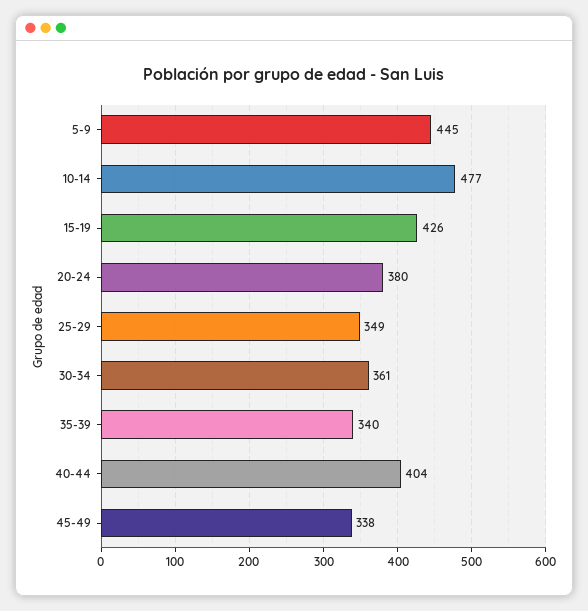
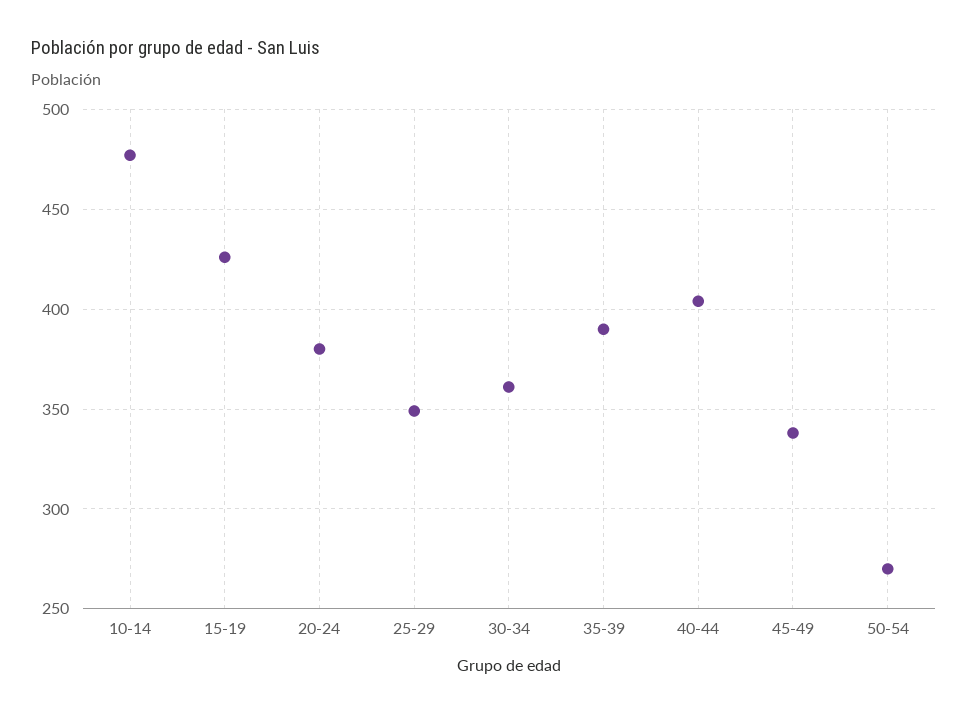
5-9: 445 -> none
35-39: 340 -> 390
50-54: none -> 270

